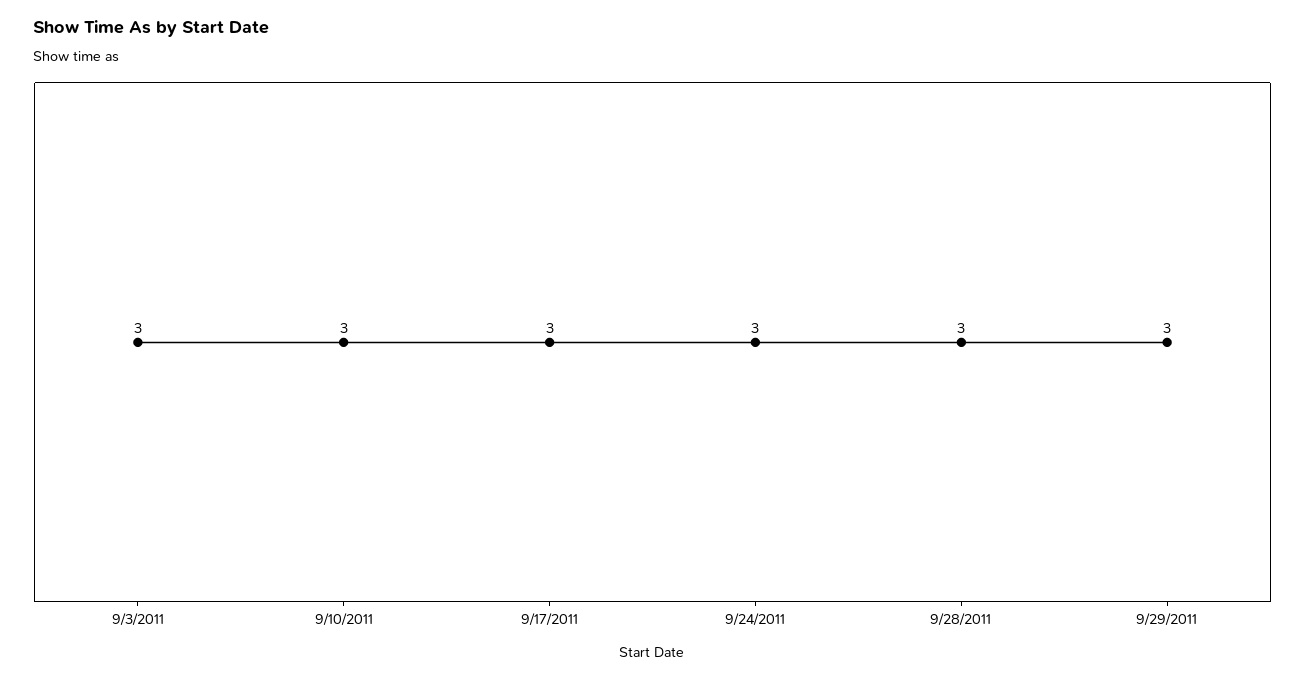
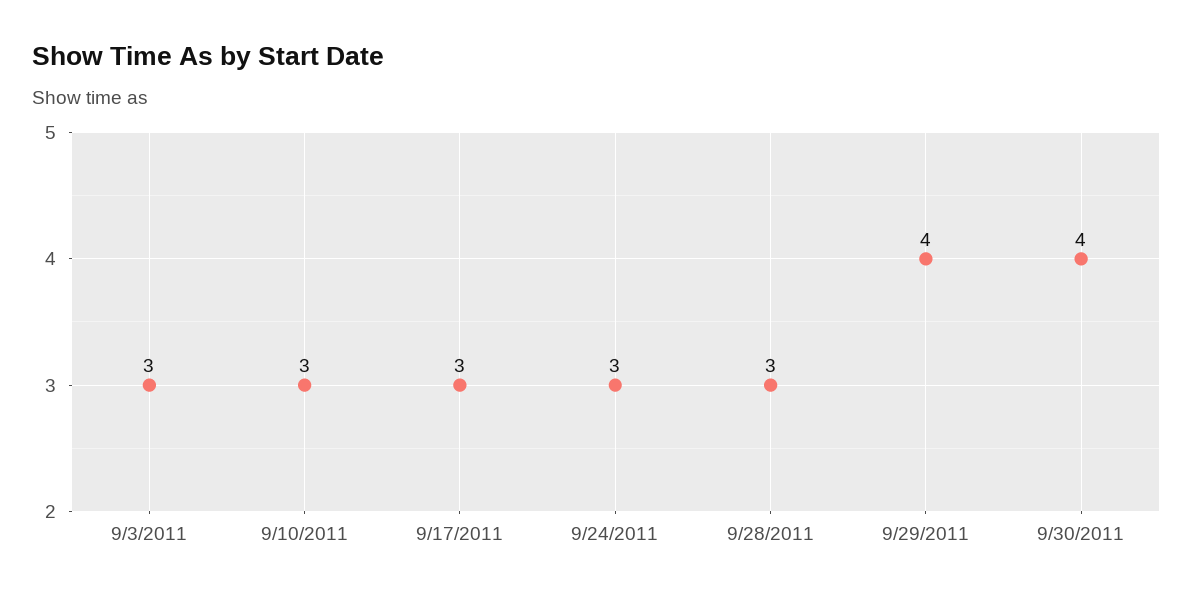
9/29/2011: 3 -> 4
9/30/2011: none -> 4

